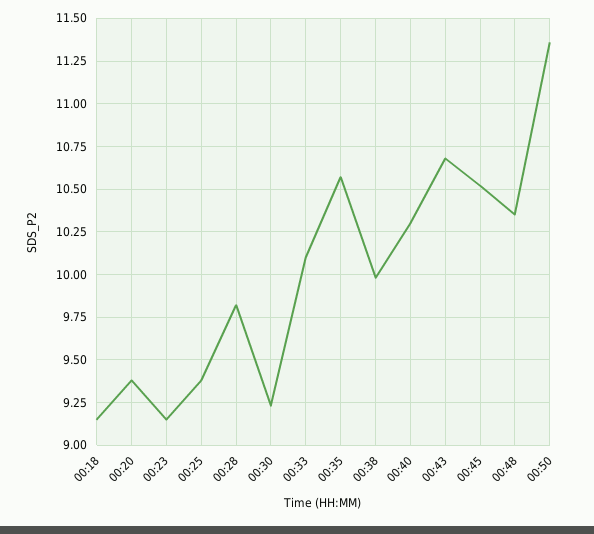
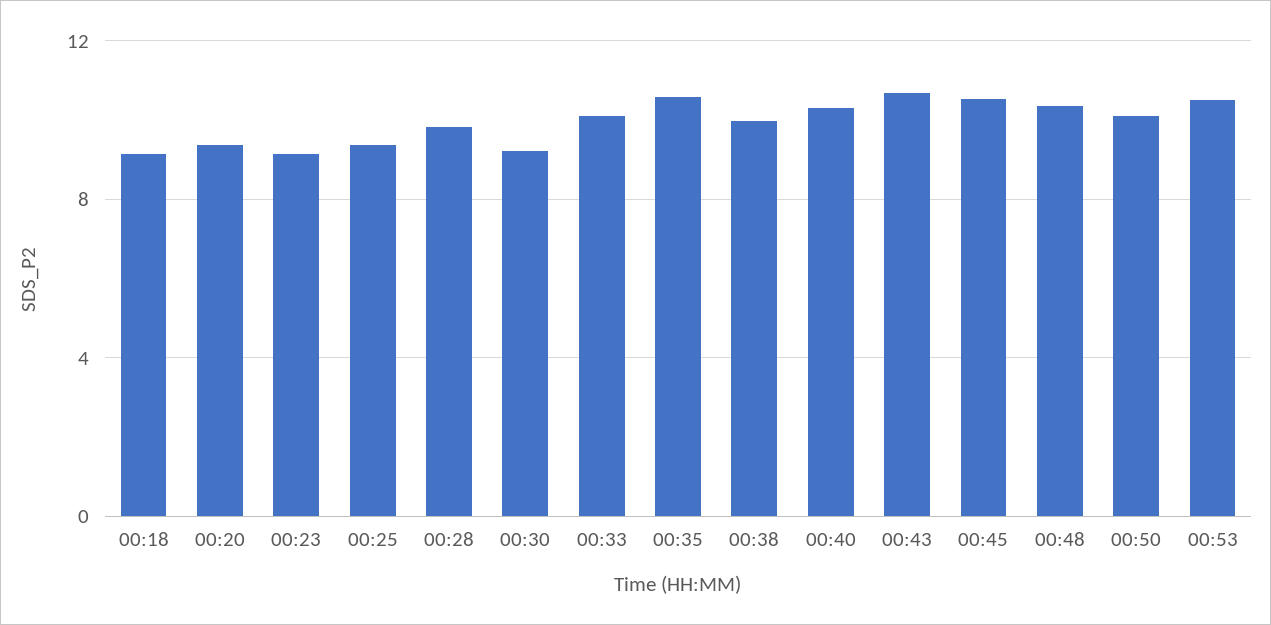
00:50: 11.35 -> 10
00:53: none -> 10.5

